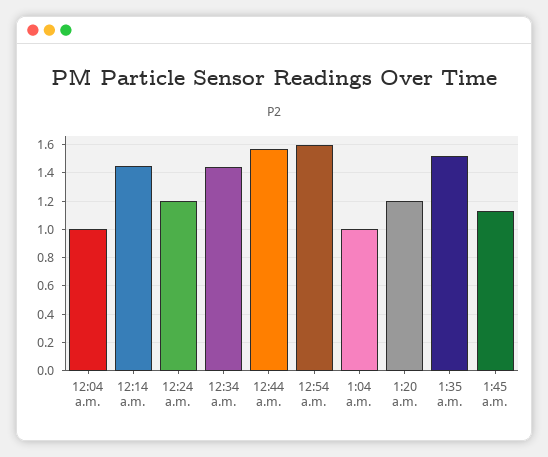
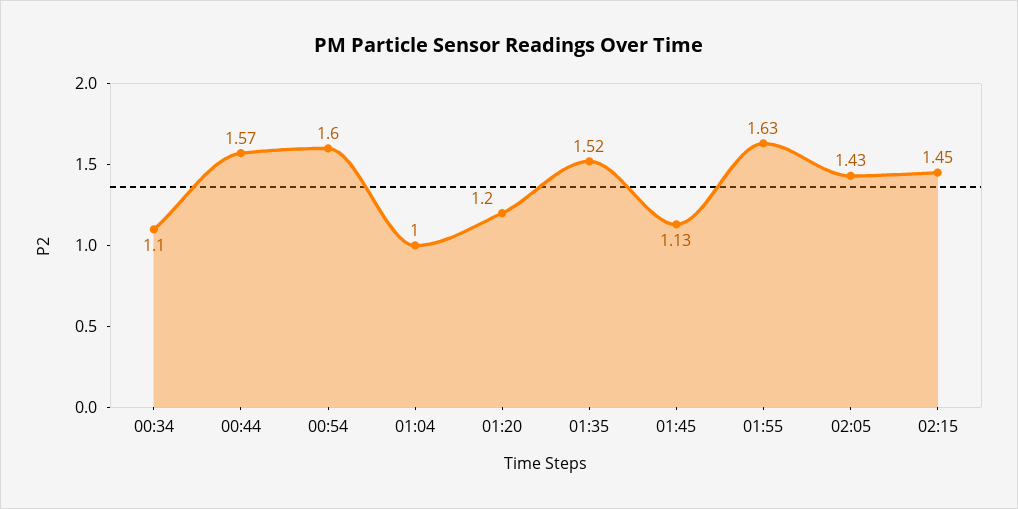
12:04 a.m.: 1 -> none
12:14 a.m.: 1.45 -> none
12:24 a.m.: 1.2 -> none
12:34 a.m.: 1.45 -> 1.1
01:55: none -> 1.63
02:05: none -> 1.43
02:15: none -> 1.45

